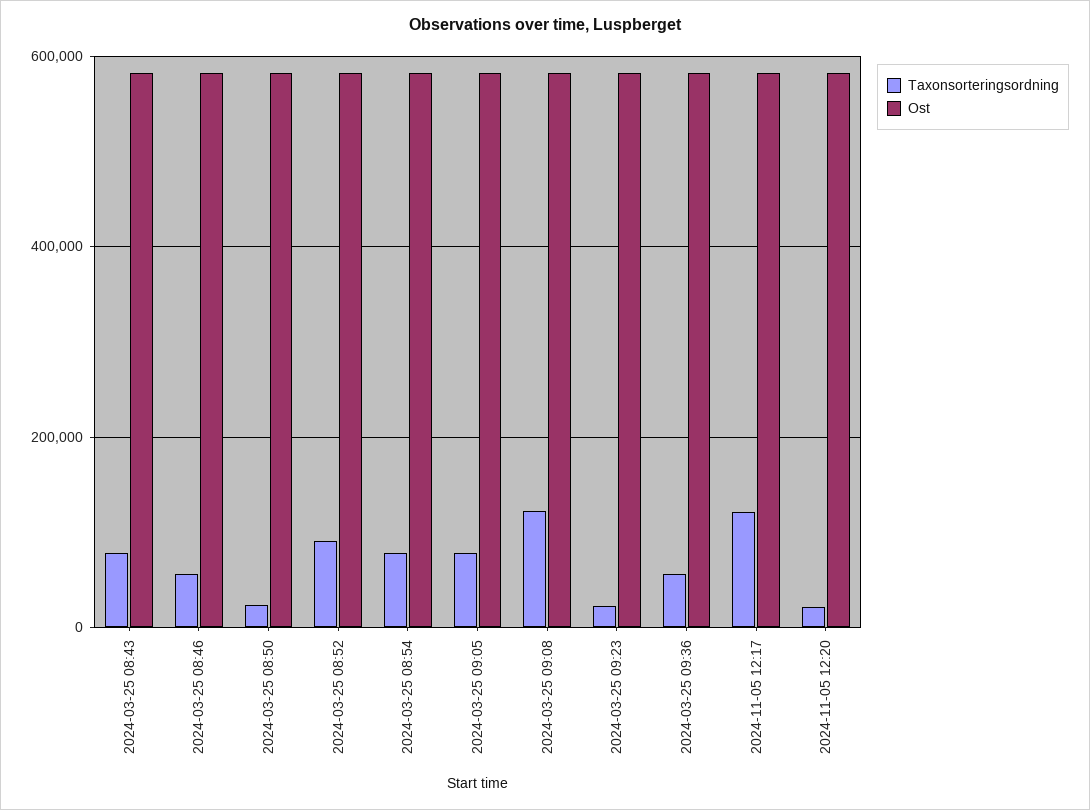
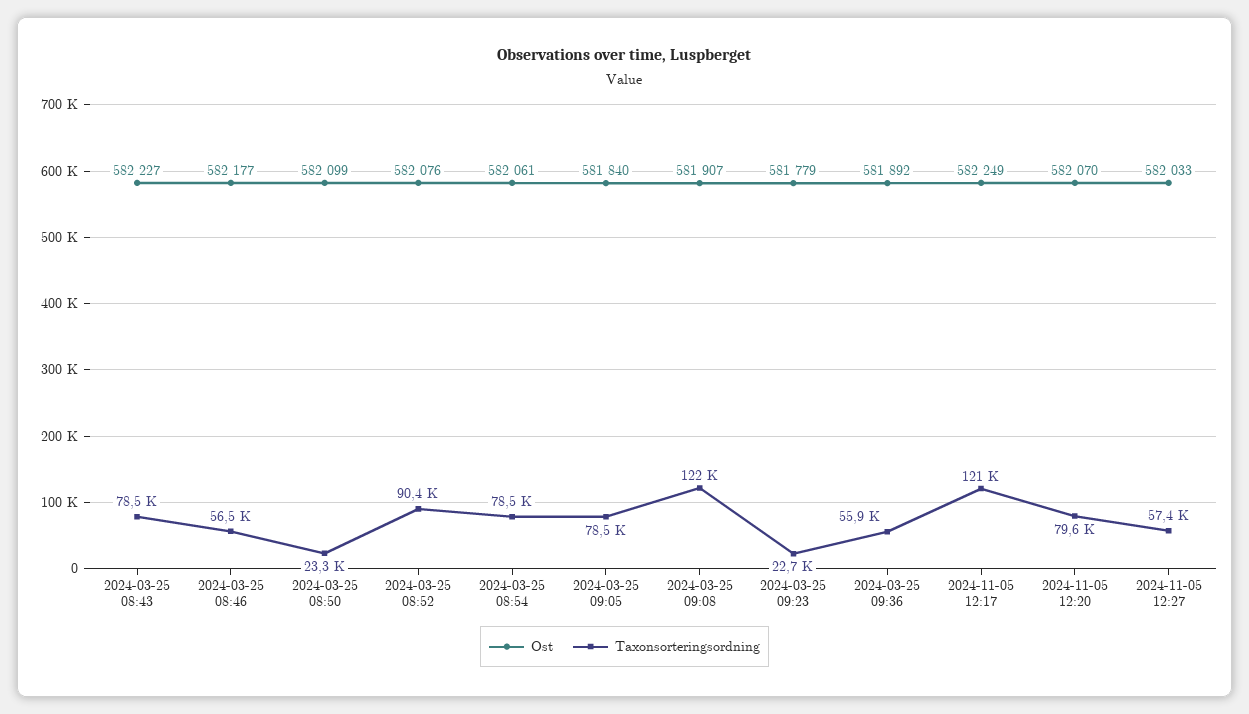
Taxonsorteringsordning, 2024-11-05 12:20: 20000 -> 79600
Ost, 2024-11-05 12:27: none -> 582033
Taxonsorteringsordning, 2024-11-05 12:27: none -> 57400

